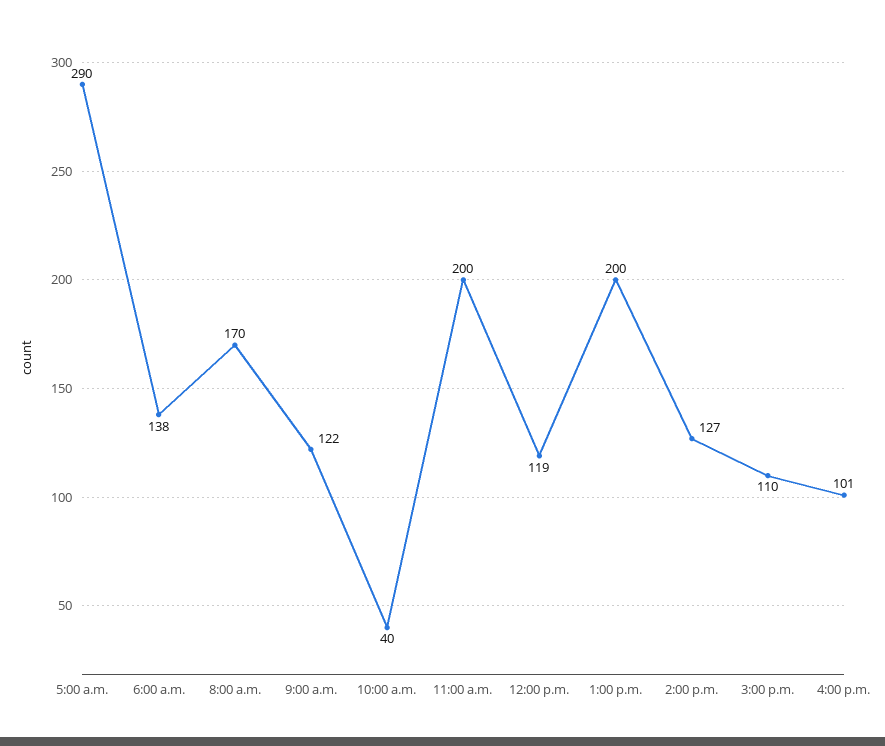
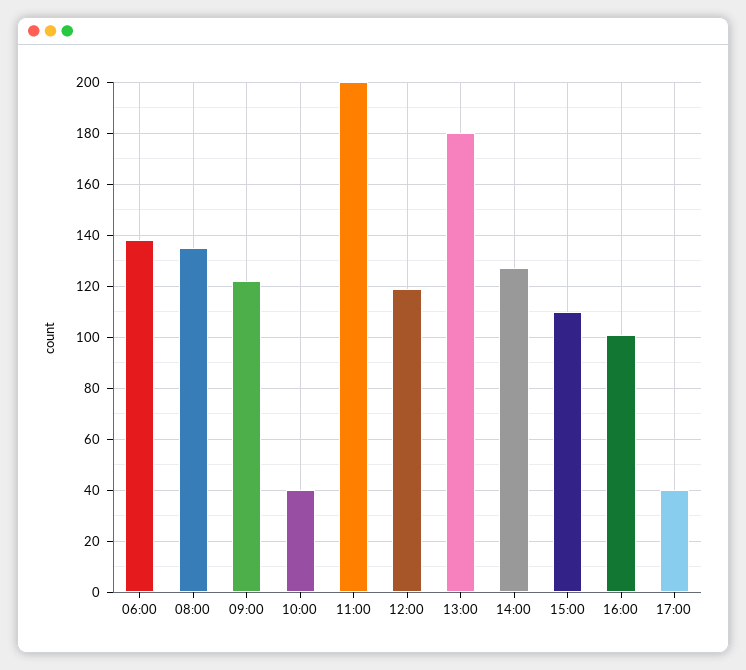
5:00 a.m.: 290 -> none
8:00 a.m.: 170 -> 135
1:00 p.m.: 200 -> 180
17:00: none -> 40

